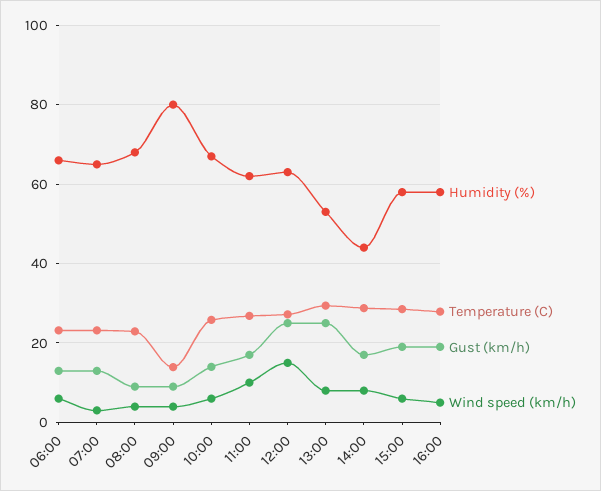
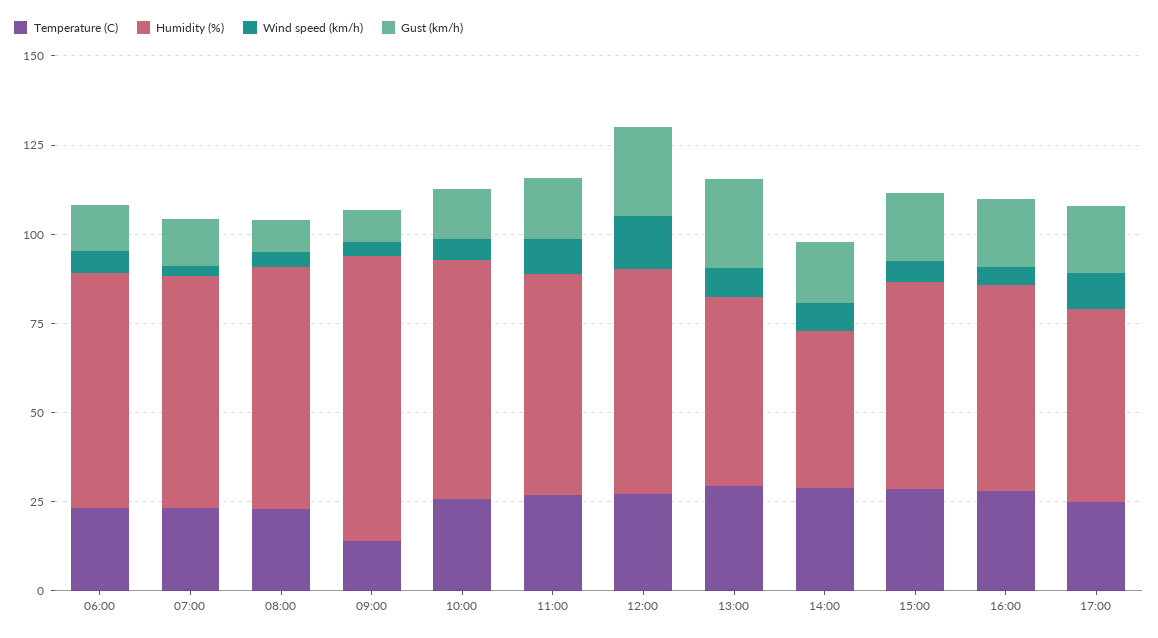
Temperature (C), 17:00: none -> 25
Humidity (%), 17:00: none -> 55
Wind speed (km/h), 17:00: none -> 10
Gust (km/h), 17:00: none -> 20

